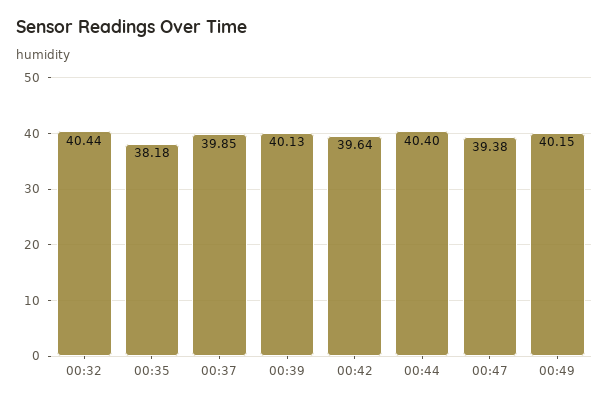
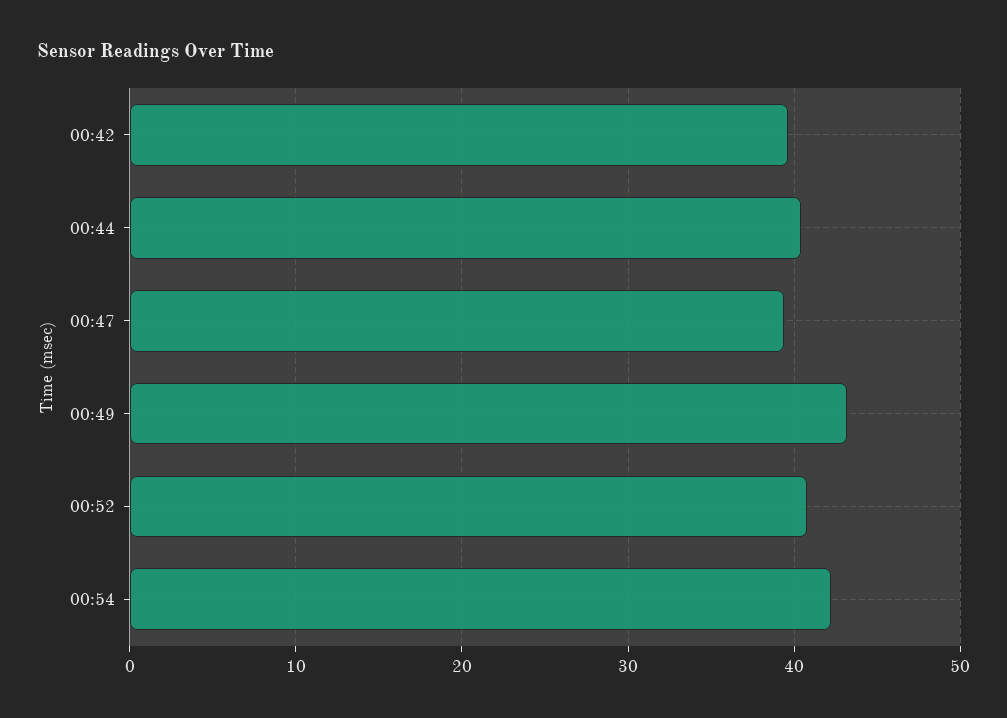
00:32: 40.44 -> none
00:35: 38.18 -> none
00:37: 39.85 -> none
00:39: 40.13 -> none
00:49: 40.15 -> 43
00:52: none -> 41
00:54: none -> 42

